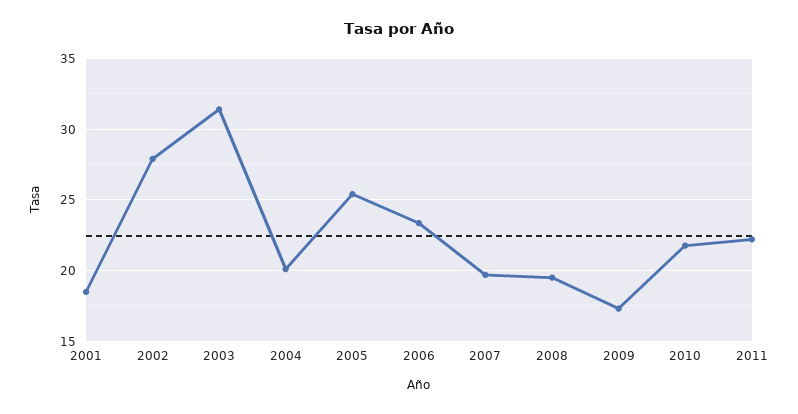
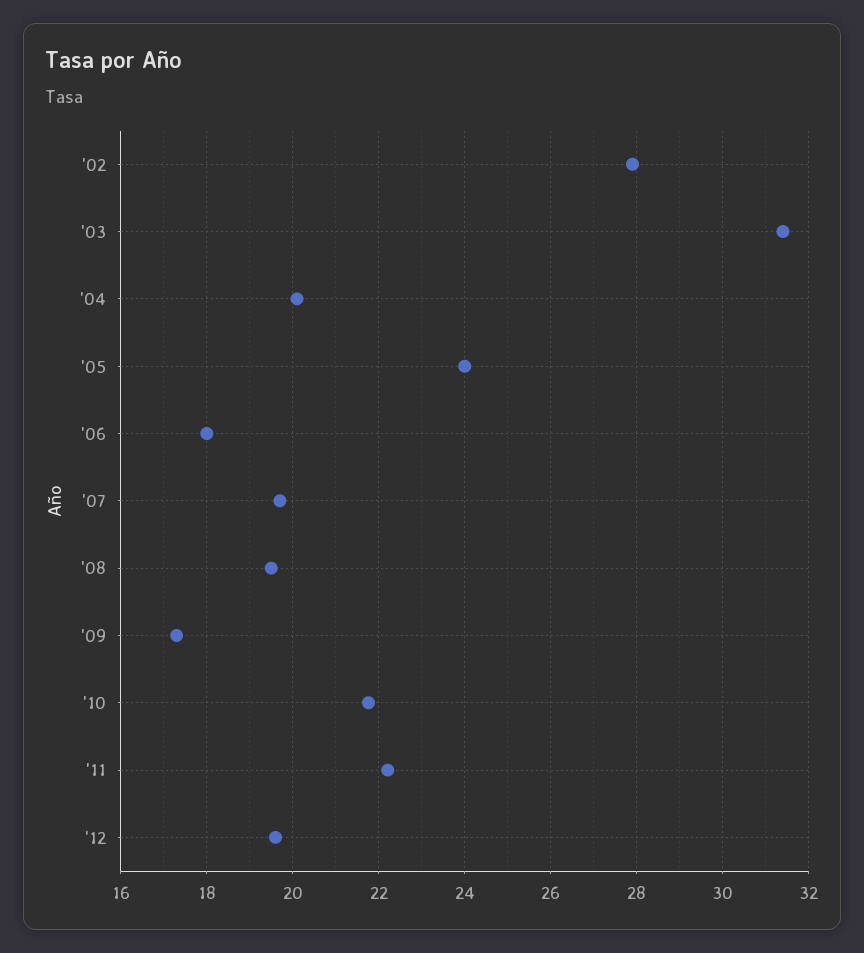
2001: 18.5 -> none
2005: 25.5 -> 24
2006: 23.5 -> 18
'12: none -> 19.6

